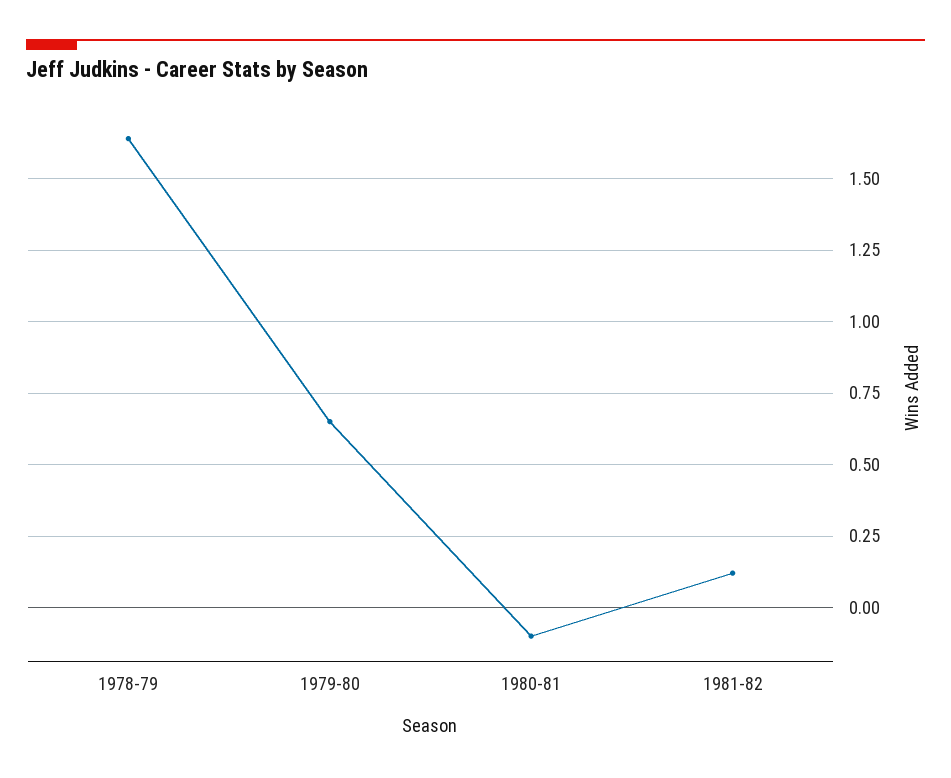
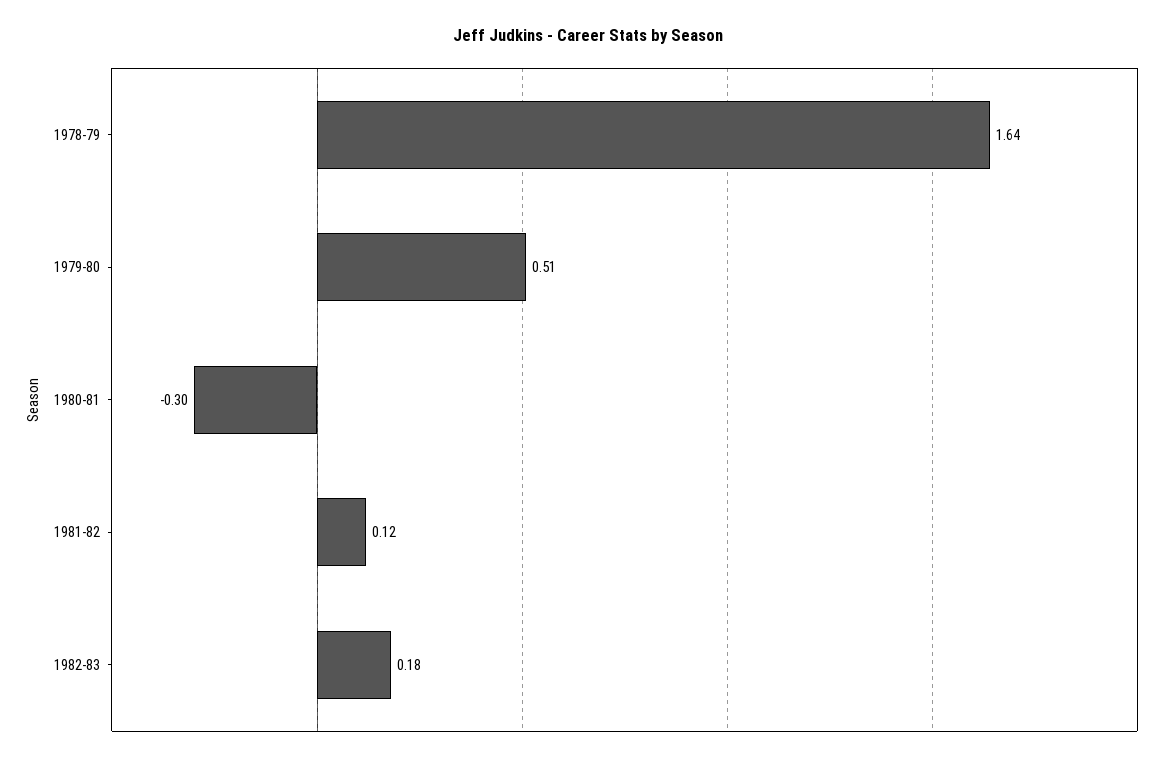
1979-80: 0.65 -> 0.51
1980-81: -0.1 -> -0.3
1982-83: none -> 0.18

